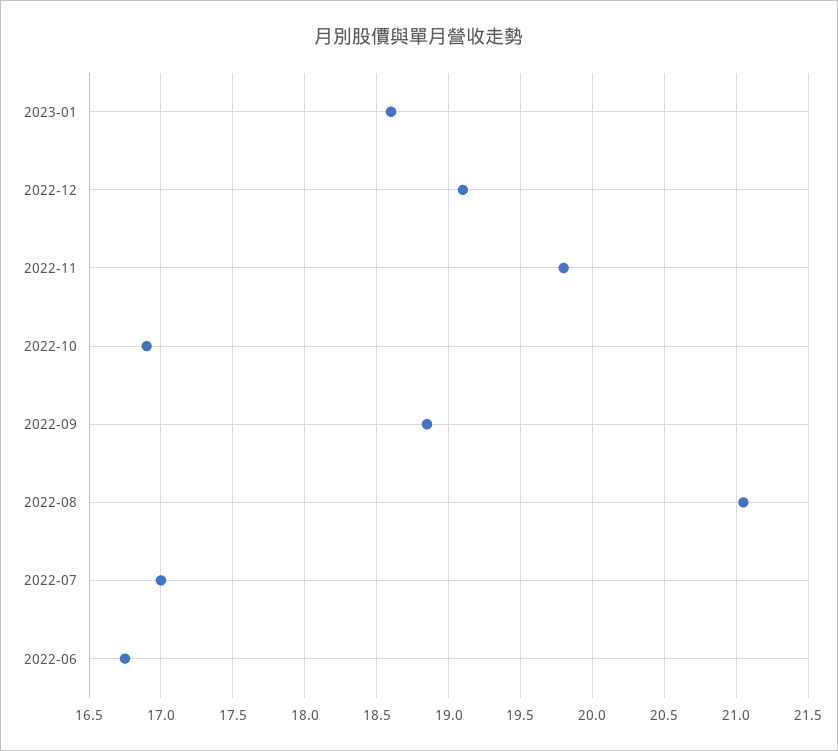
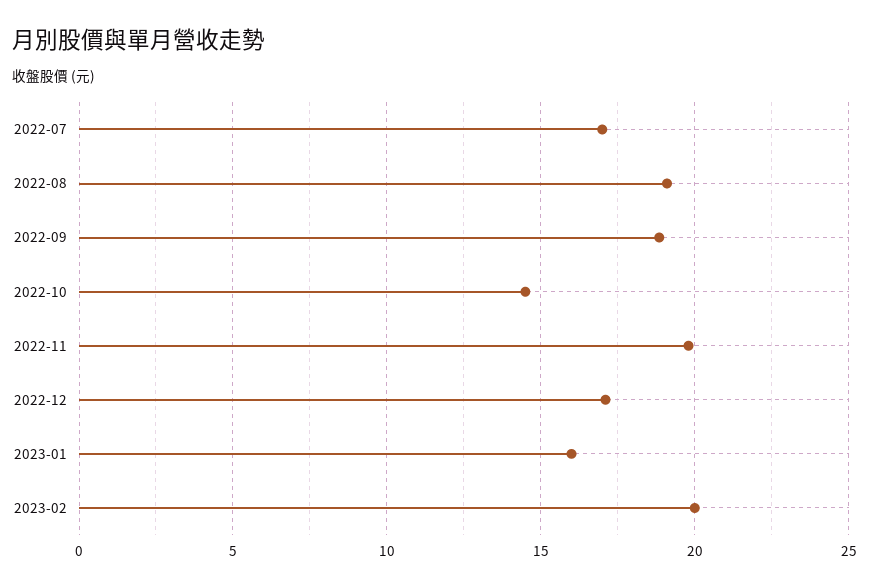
2023-01: 18.6 -> 16
2022-12: 19.1 -> 17
2022-10: 16.9 -> 14.5
2022-08: 21.05 -> 19
2022-06: 16.75 -> none
2023-02: none -> 20

